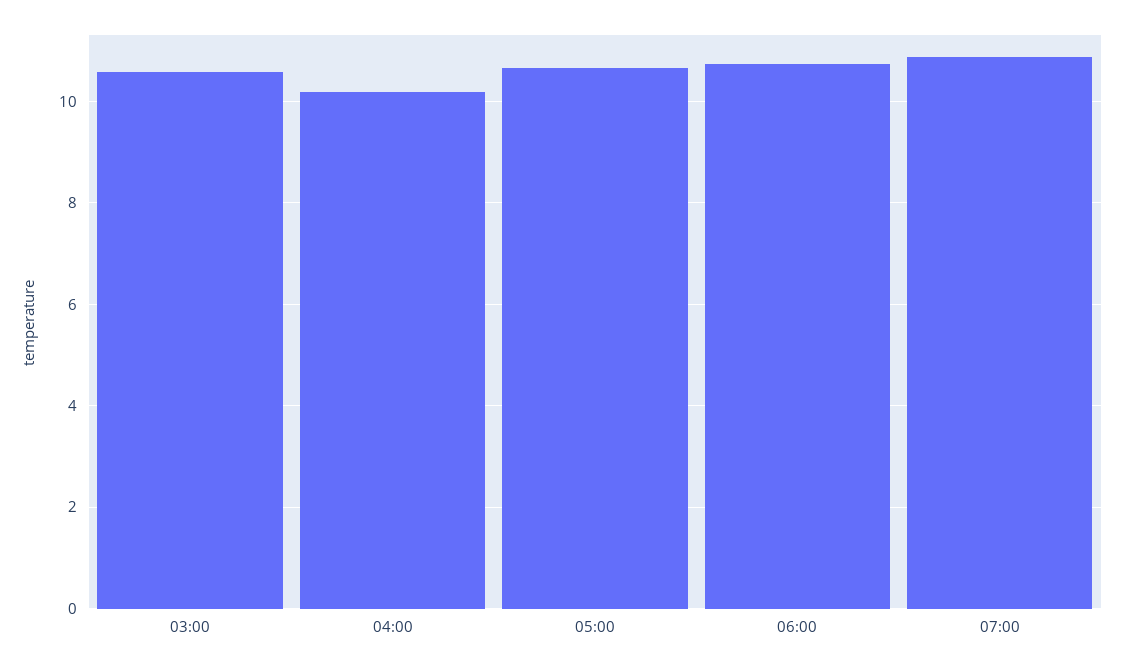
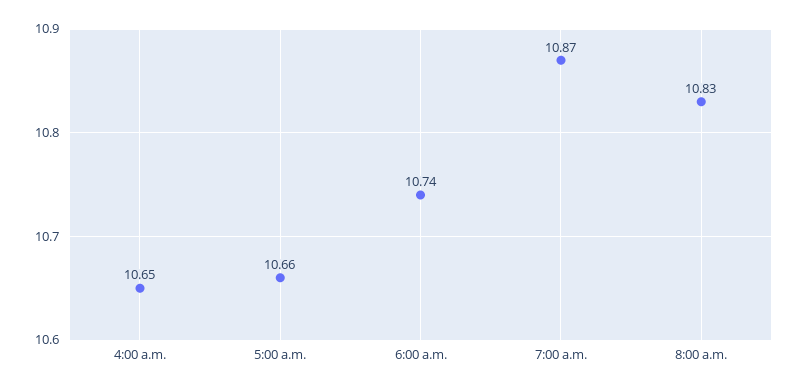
03:00: 10.6 -> none
04:00: 10.2 -> 10.65
8:00 a.m.: none -> 10.83

